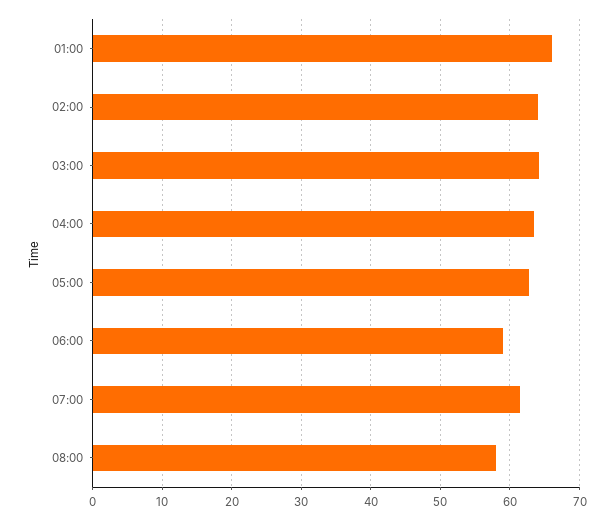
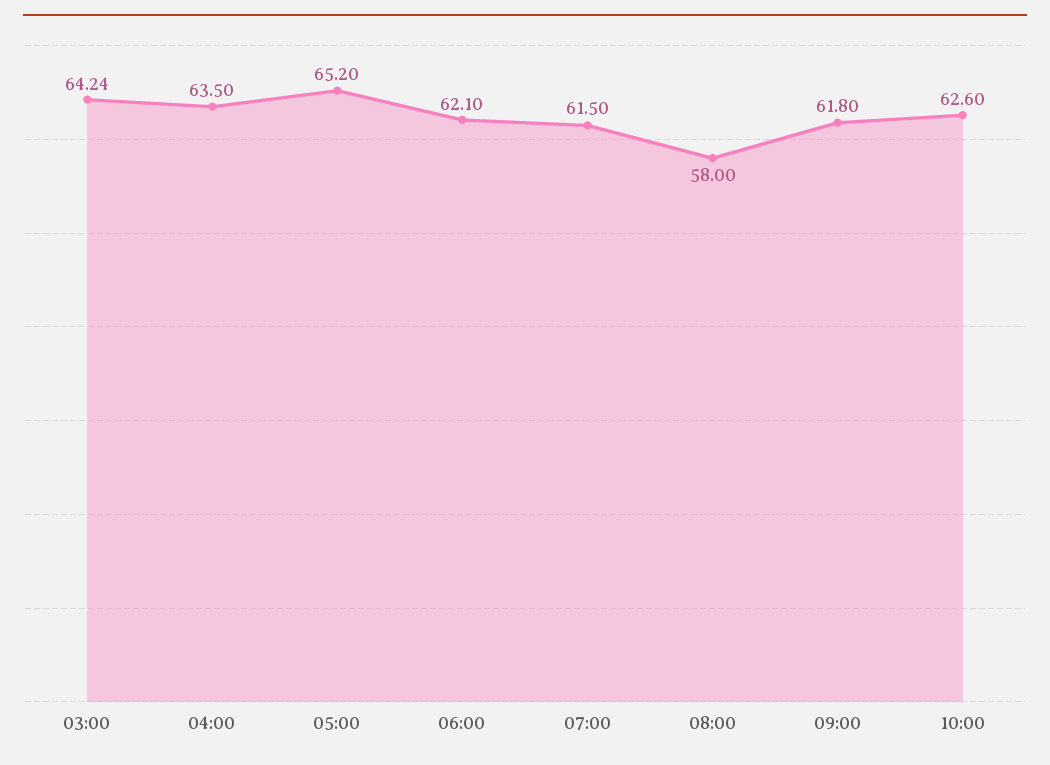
01:00: 66 -> none
02:00: 64 -> none
05:00: 63 -> 65.2
06:00: 59 -> 62.1
09:00: none -> 61.8
10:00: none -> 62.6

